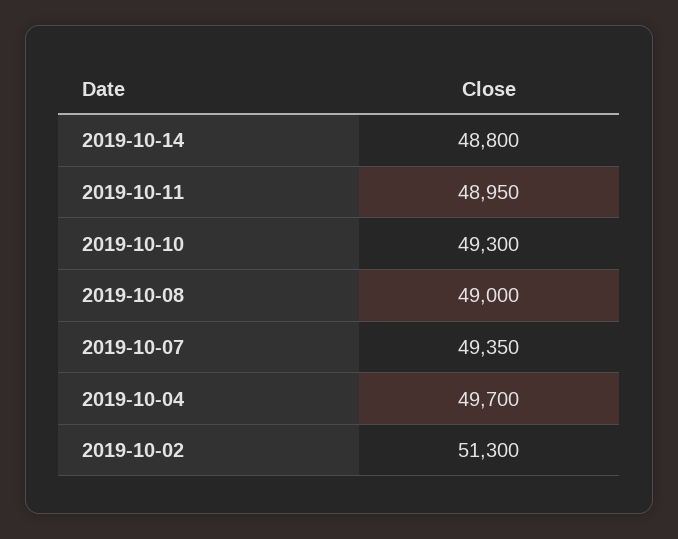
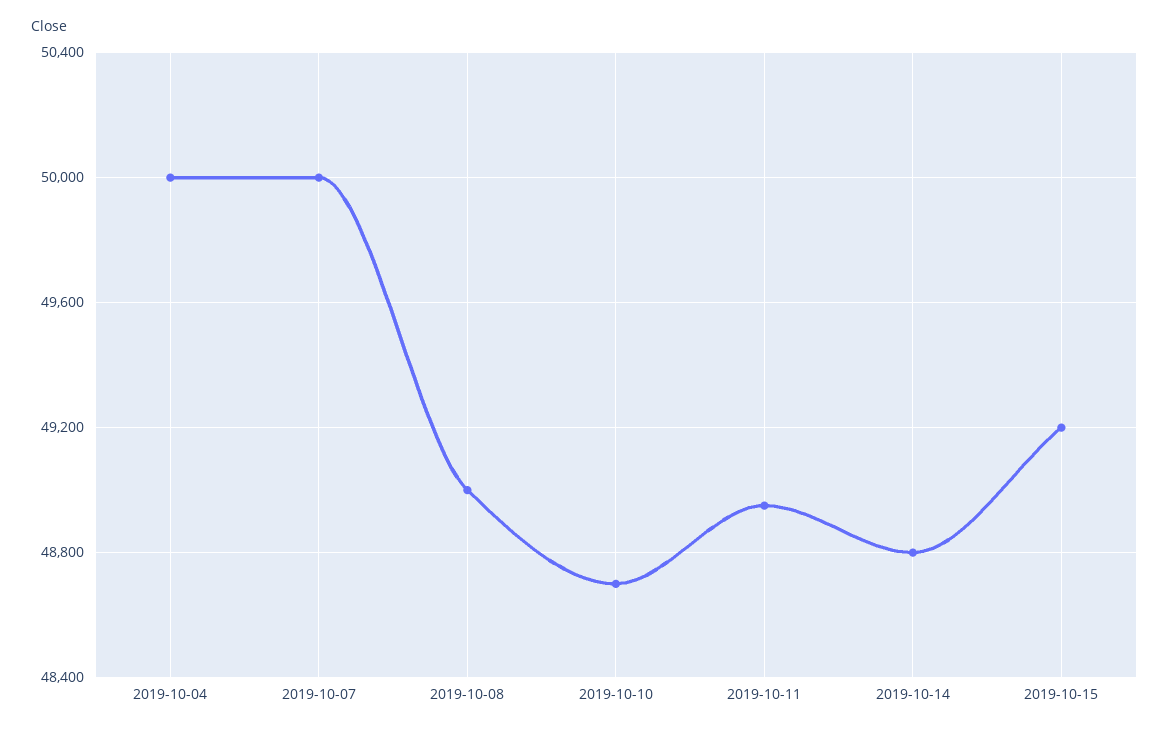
2019-10-10: 49300 -> 48700
2019-10-07: 49350 -> 50000
2019-10-04: 49700 -> 50000
2019-10-02: 51300 -> none
2019-10-15: none -> 49200

